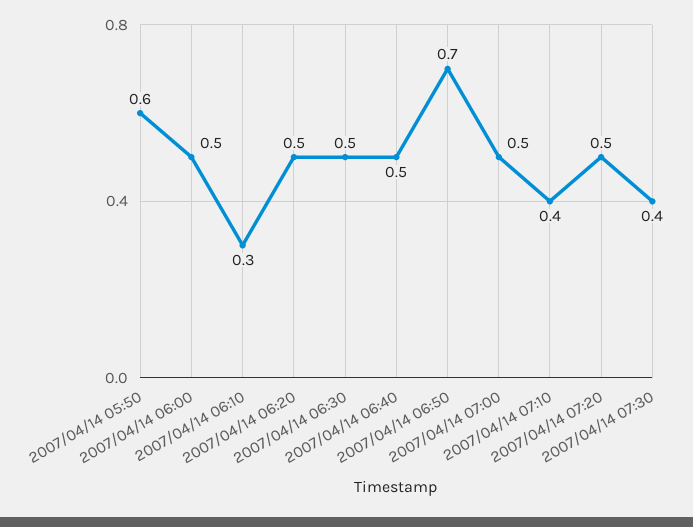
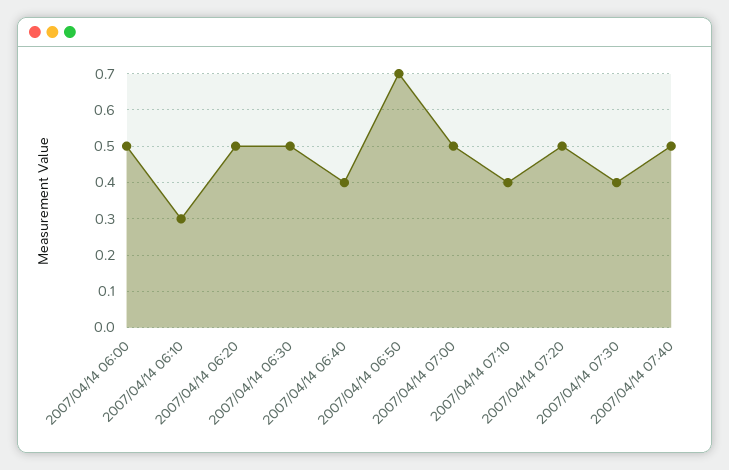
2007/04/14 05:50: 0.6 -> none
2007/04/14 06:40: 0.5 -> 0.4
2007/04/14 07:40: none -> 0.5

